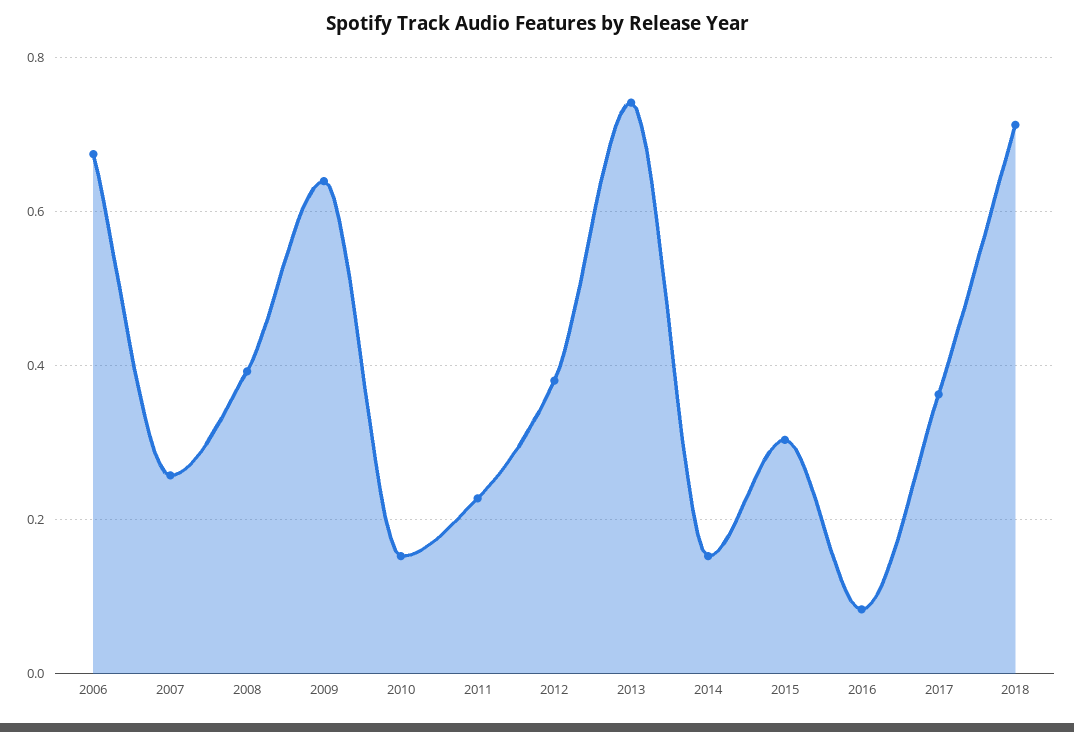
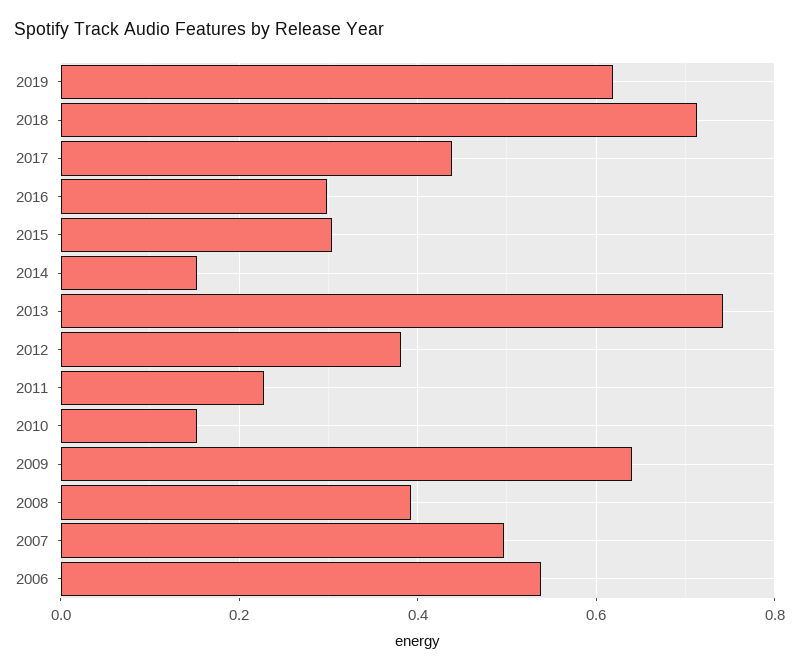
2006: 0.68 -> 0.54
2007: 0.26 -> 0.5
2016: 0.08 -> 0.3
2017: 0.36 -> 0.44
2019: none -> 0.62

